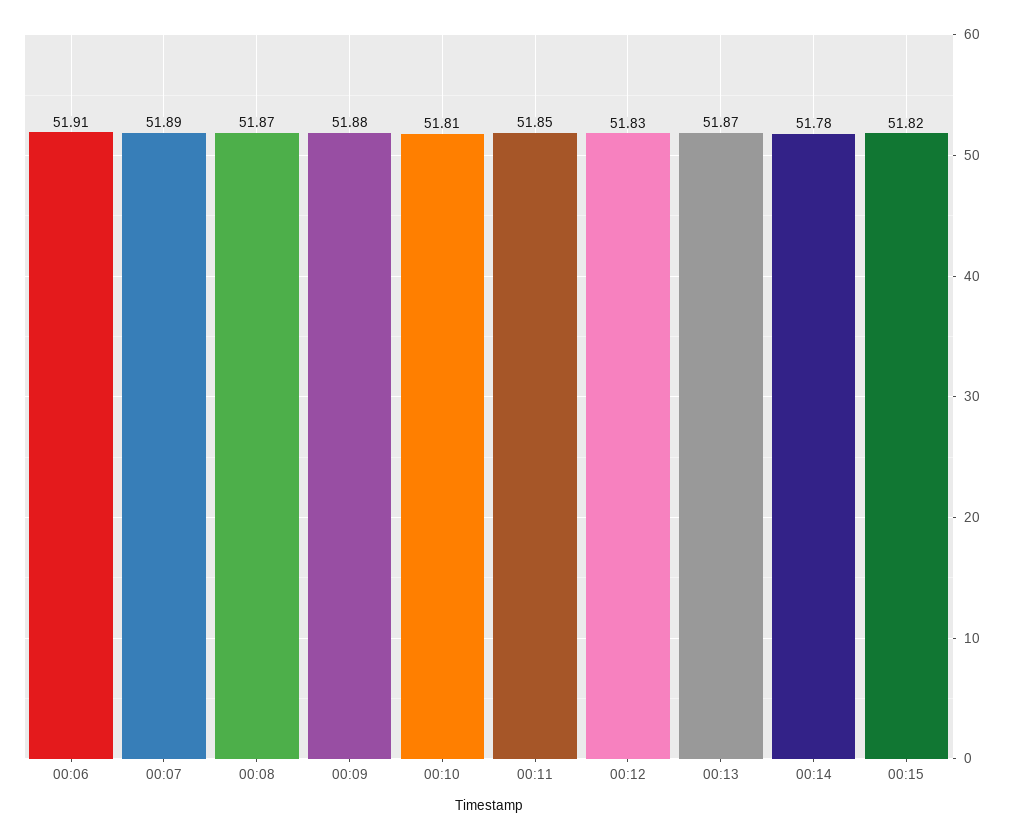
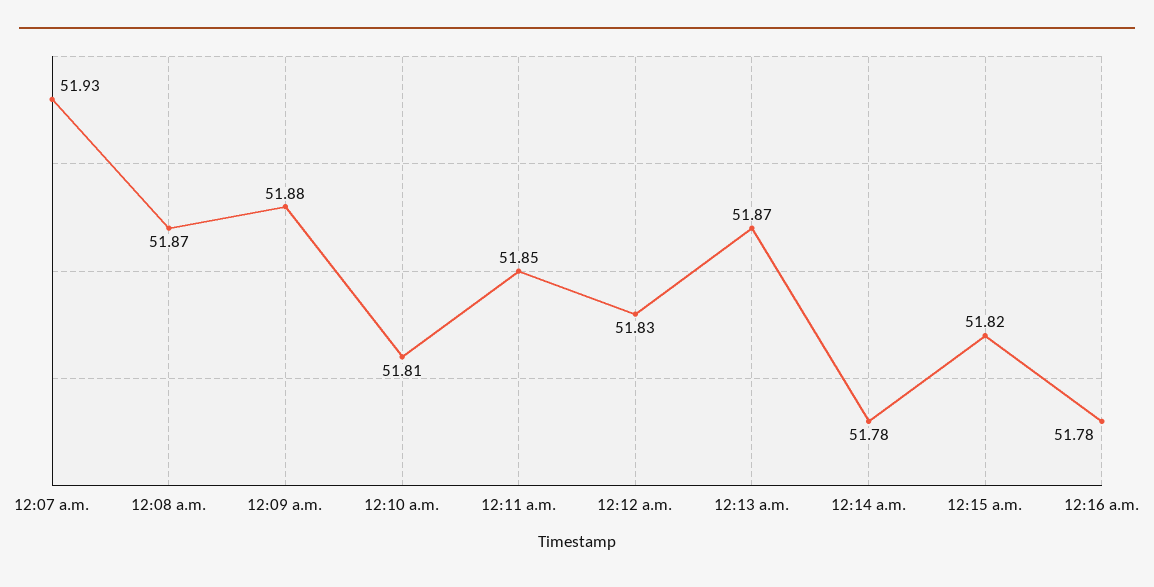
00:06: 51.91 -> none
00:07: 51.89 -> 51.93
12:16 a.m.: none -> 51.78

